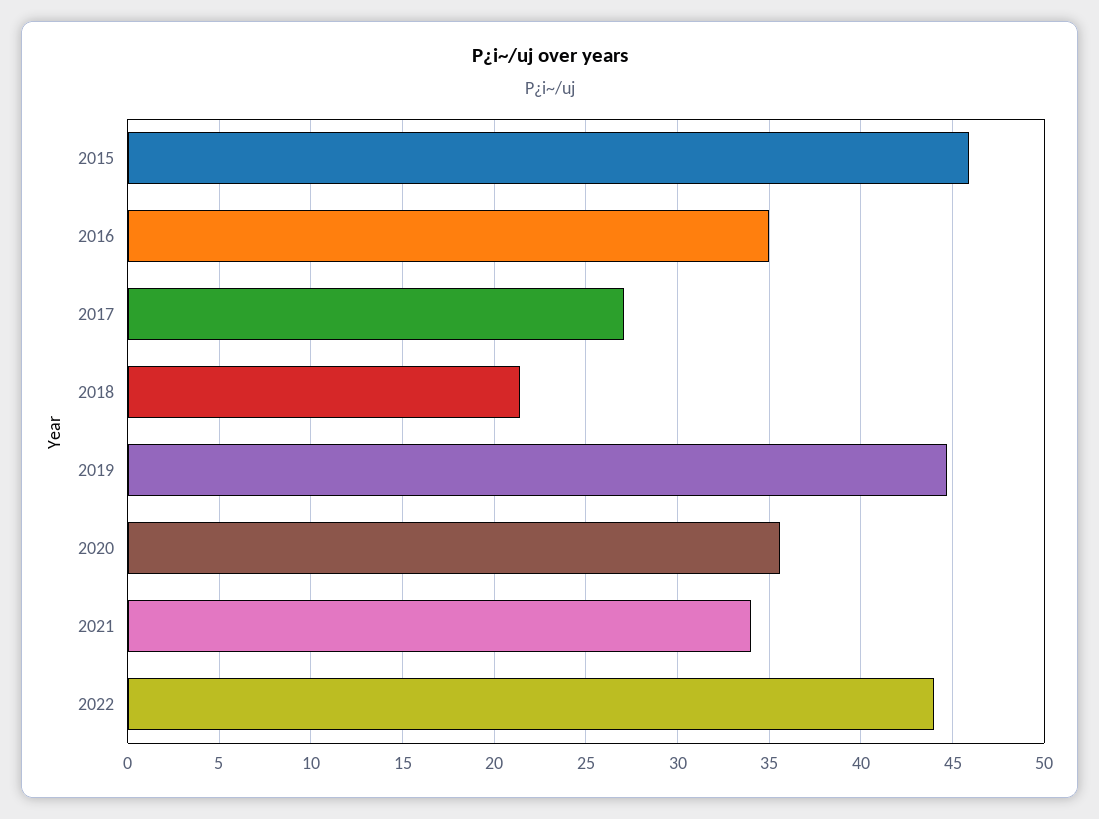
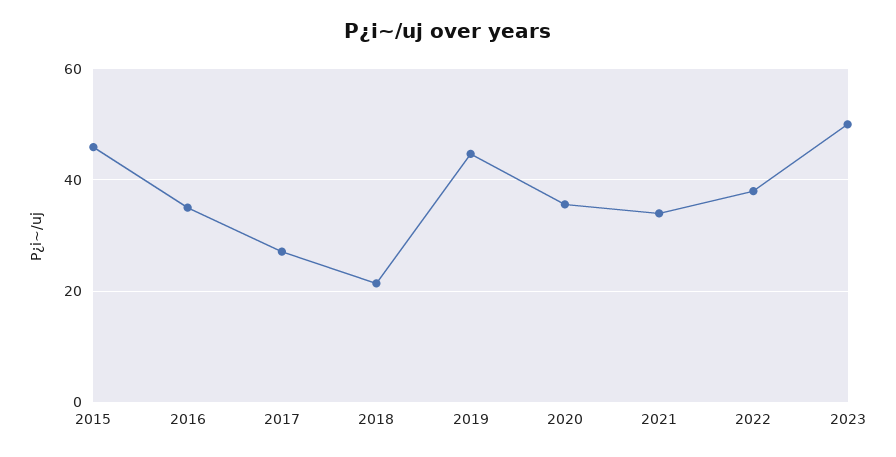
2022: 44 -> 38
2023: none -> 50

